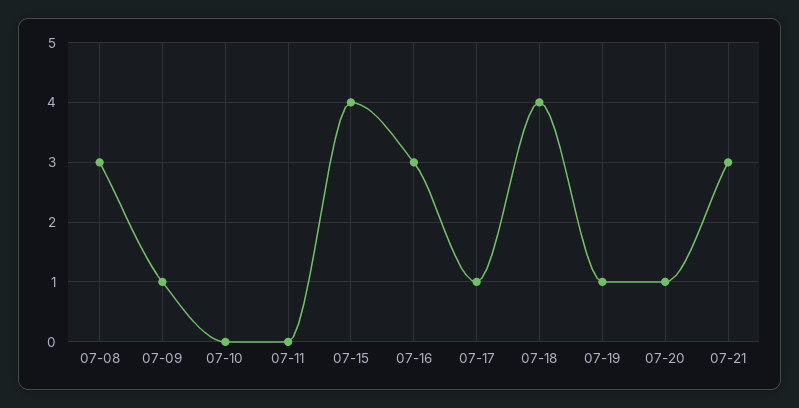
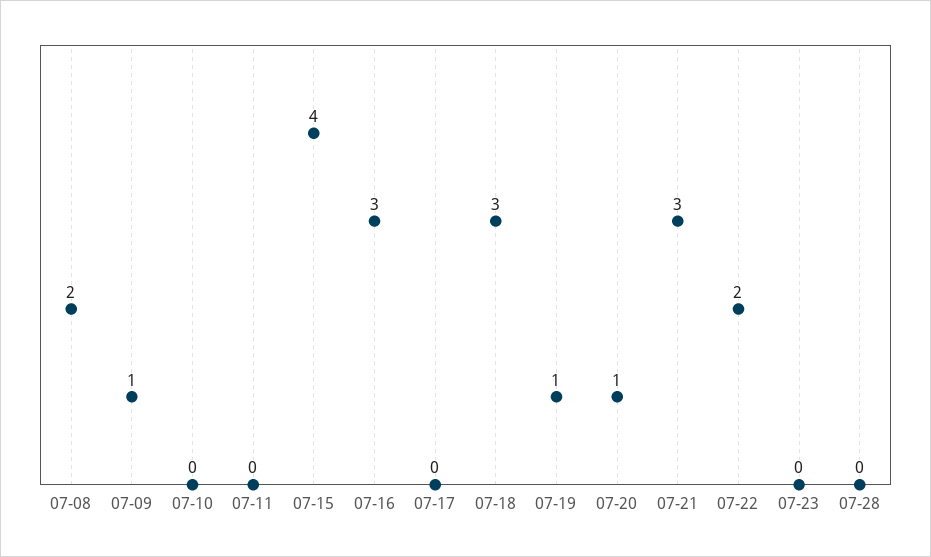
07-08: 3 -> 2
07-17: 1 -> 0
07-18: 4 -> 3
07-22: none -> 2
07-23: none -> 0
07-28: none -> 0

